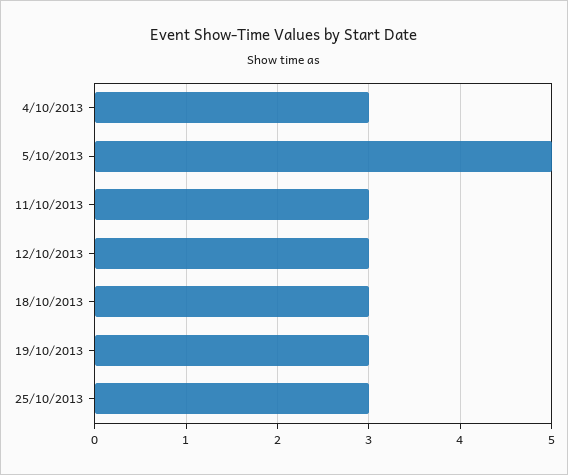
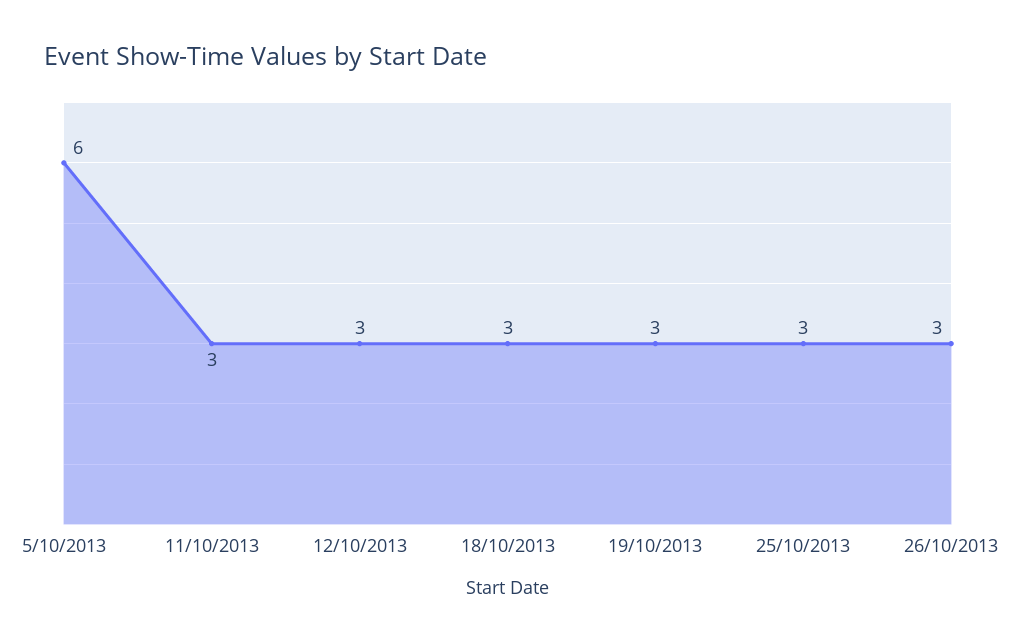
4/10/2013: 3 -> none
5/10/2013: 5 -> 6
26/10/2013: none -> 3

